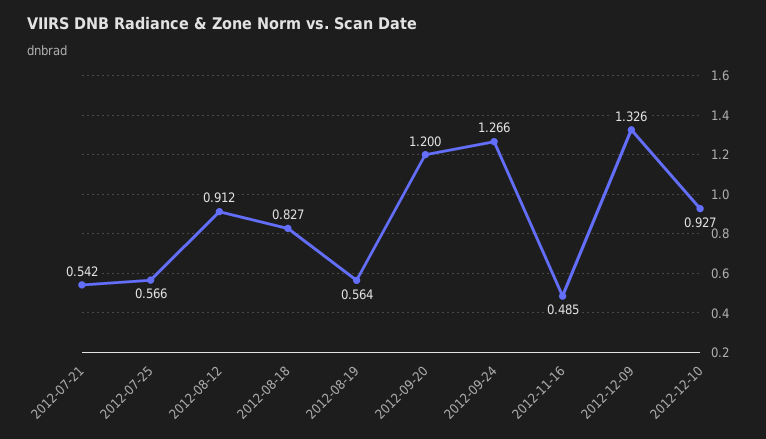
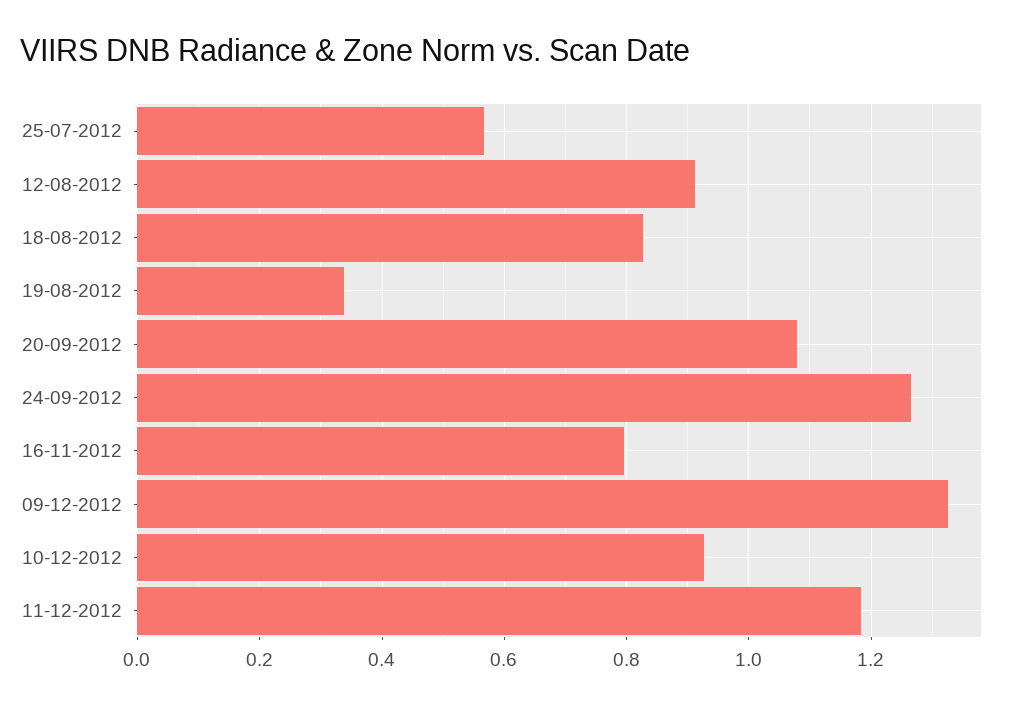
2012-07-21: 0.542 -> none
2012-08-19: 0.564 -> 0.34
2012-09-20: 1.2 -> 1.08
2012-11-16: 0.485 -> 0.8
11-12-2012: none -> 1.18

